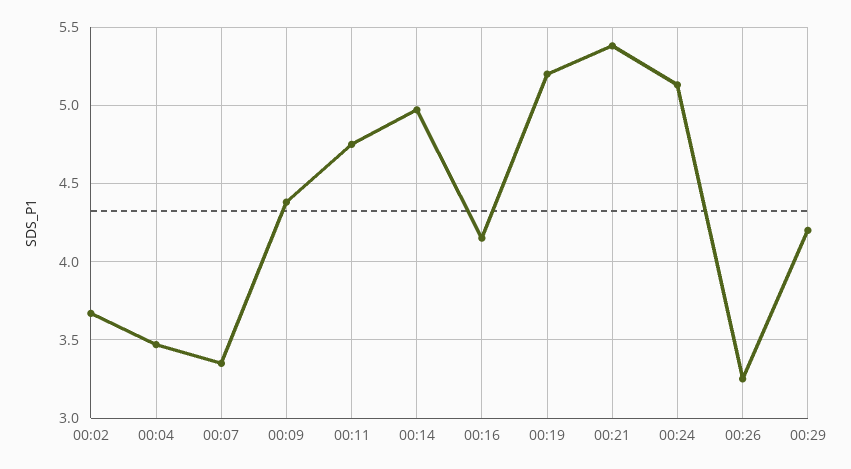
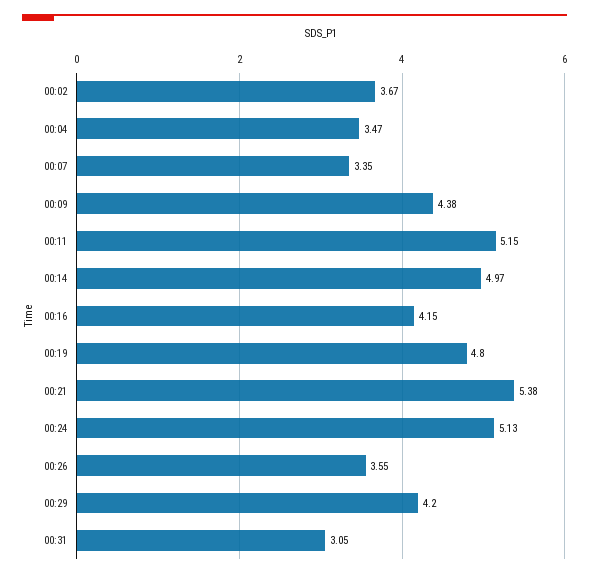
00:11: 4.75 -> 5.15
00:19: 5.2 -> 4.8
00:26: 3.25 -> 3.55
00:31: none -> 3.05

